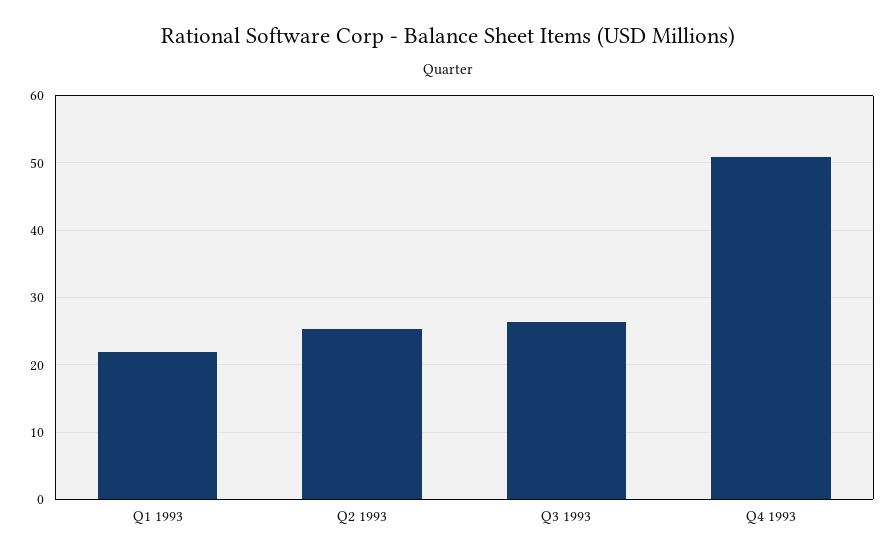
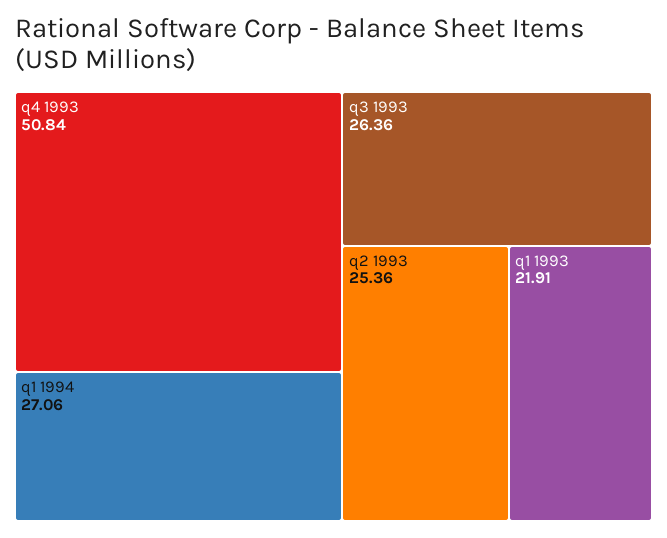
q1 1994: none -> 27.06

